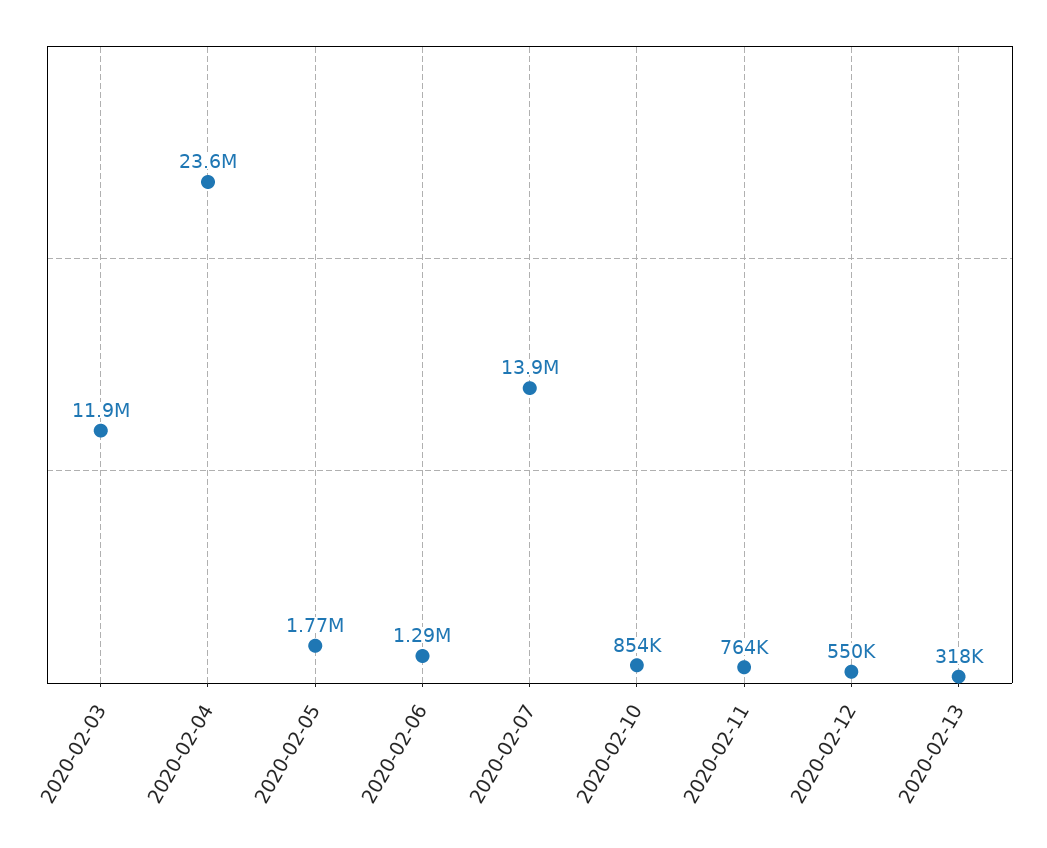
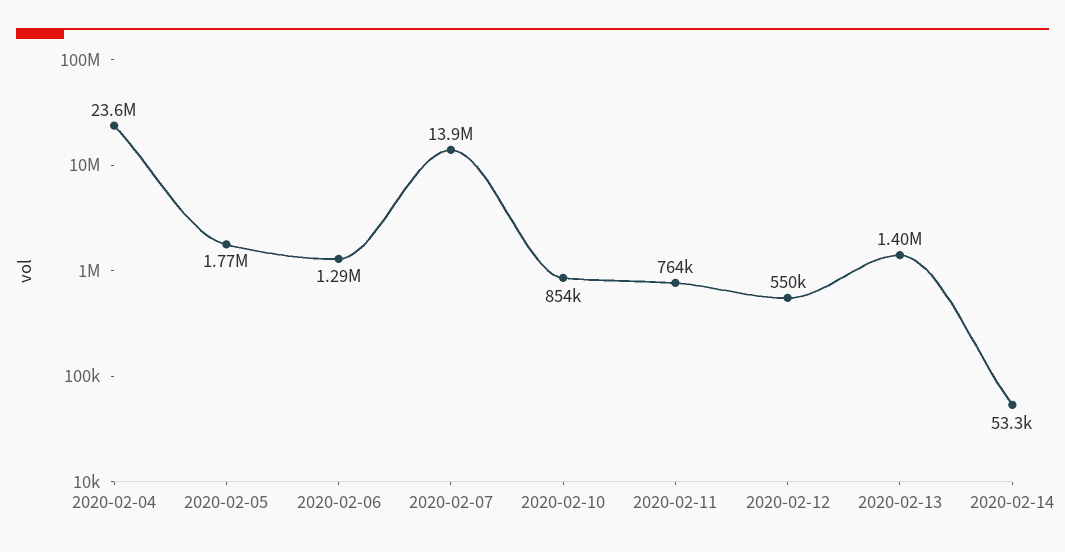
2020-02-03: 11900000 -> none
2020-02-13: 318000 -> 1400000
2020-02-14: none -> 53300

